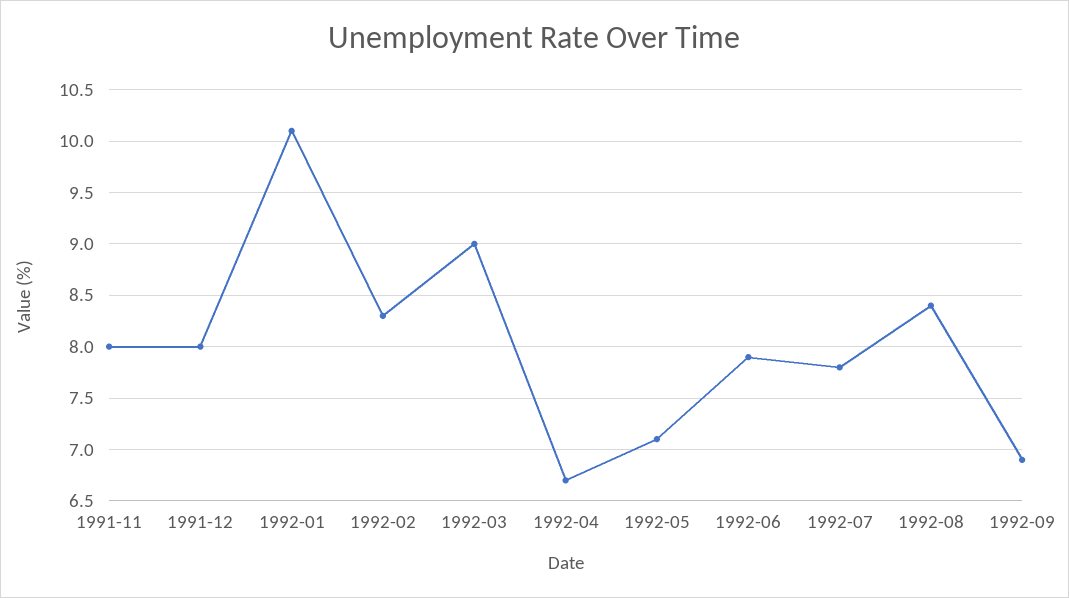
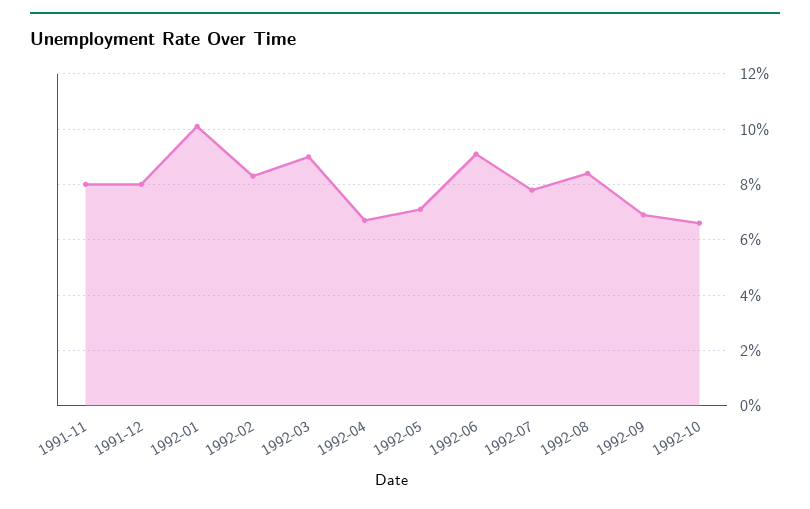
1992-06: 7.9 -> 9
1992-10: none -> 6.5

